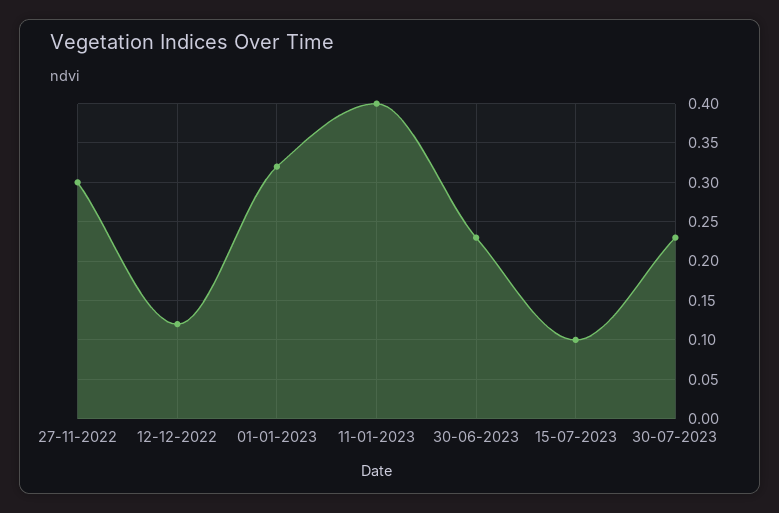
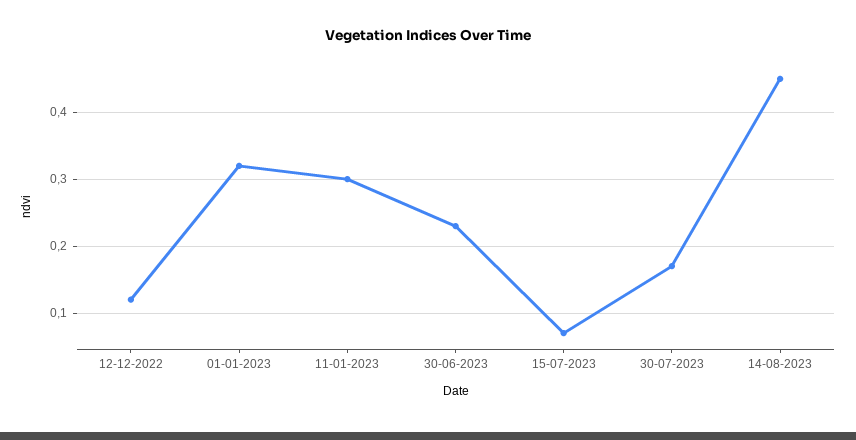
27-11-2022: 0.3 -> none
11-01-2023: 0.4 -> 0.3
15-07-2023: 0.1 -> 0.07
30-07-2023: 0.23 -> 0.17
14-08-2023: none -> 0.45

